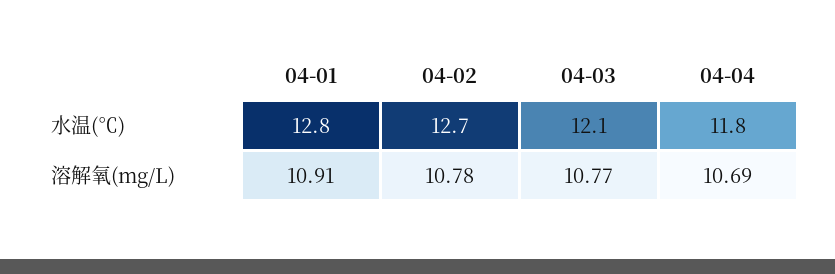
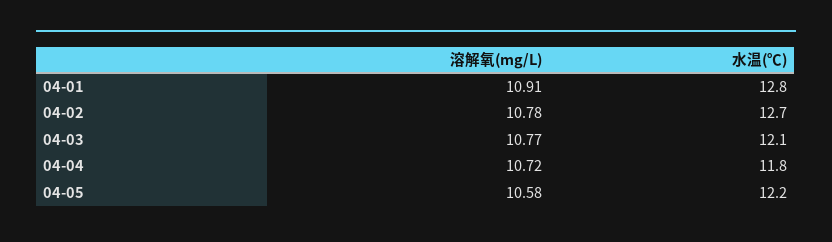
04-04, 溶解氧(mg/L): 10.69 -> 10.72
04-05, 溶解氧(mg/L): none -> 10.58
04-05, 水温(℃): none -> 12.2

